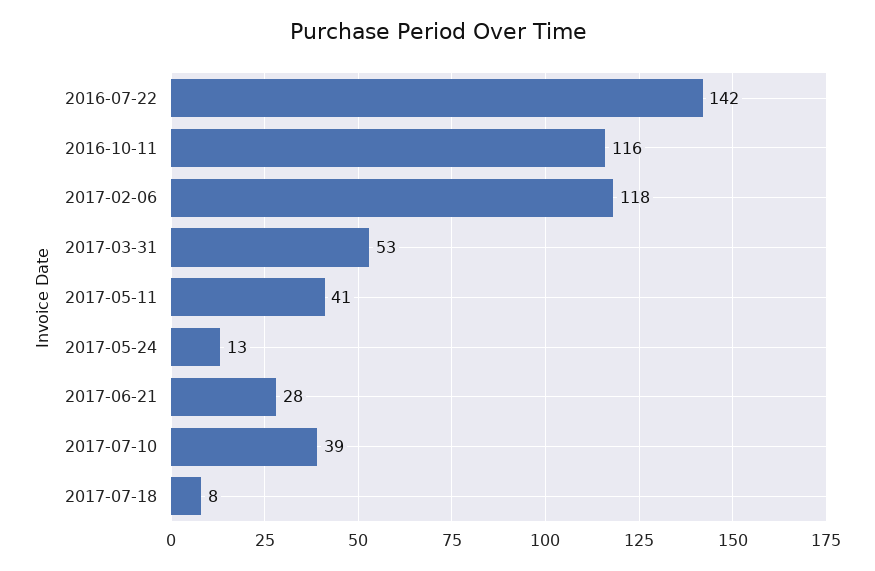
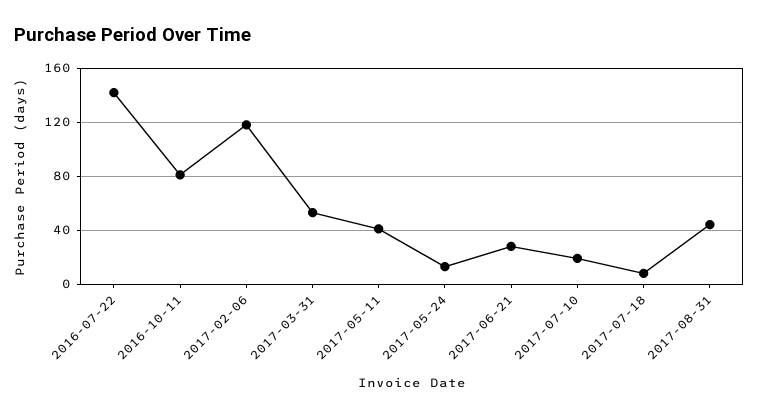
2016-10-11: 116 -> 80
2017-07-10: 39 -> 20
2017-08-31: none -> 45

